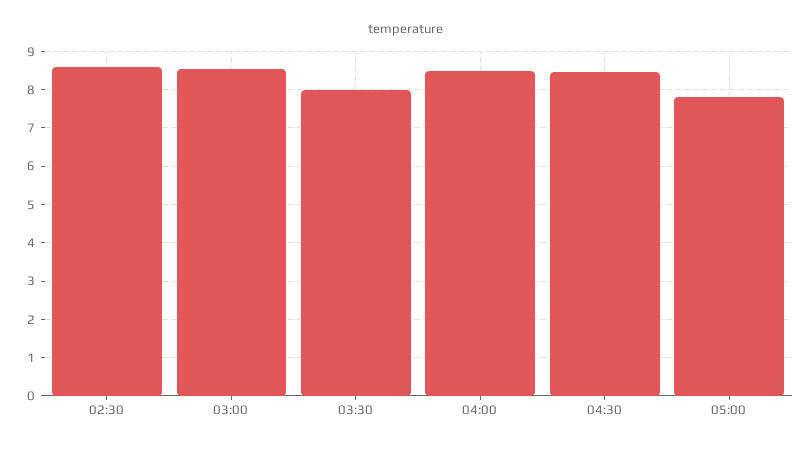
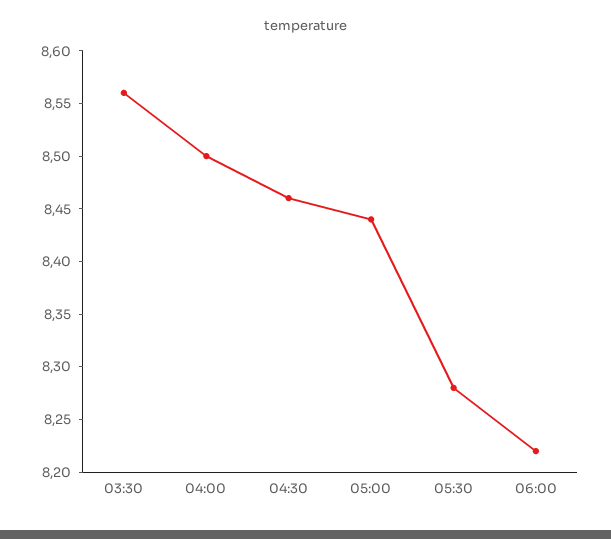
02:30: 8.6 -> none
03:00: 8.6 -> none
03:30: 8 -> 8.56
05:00: 7.8 -> 8.44
05:30: none -> 8.28
06:00: none -> 8.22

